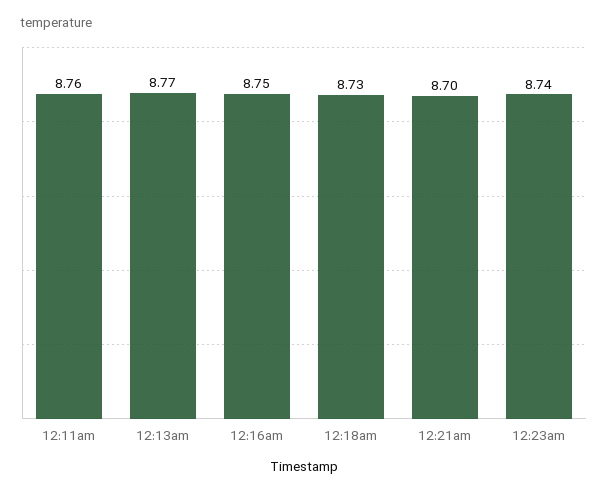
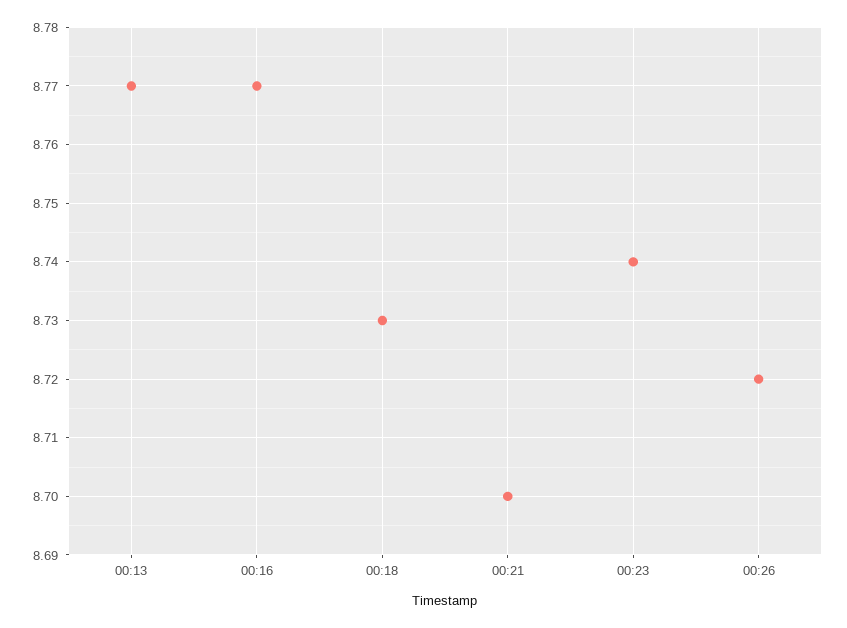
12:11am: 8.76 -> none
12:16am: 8.75 -> 8.77
00:26: none -> 8.72

